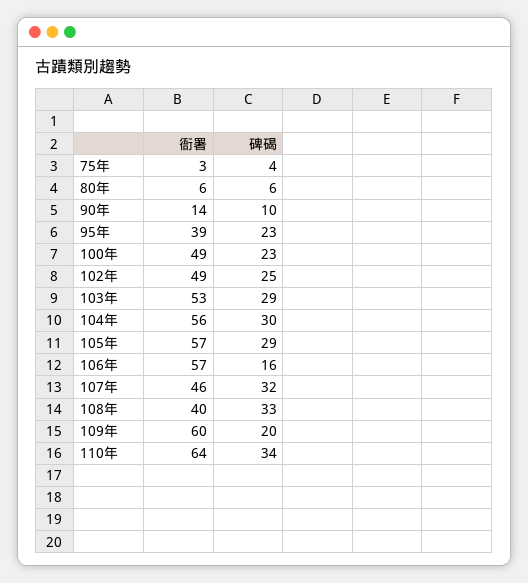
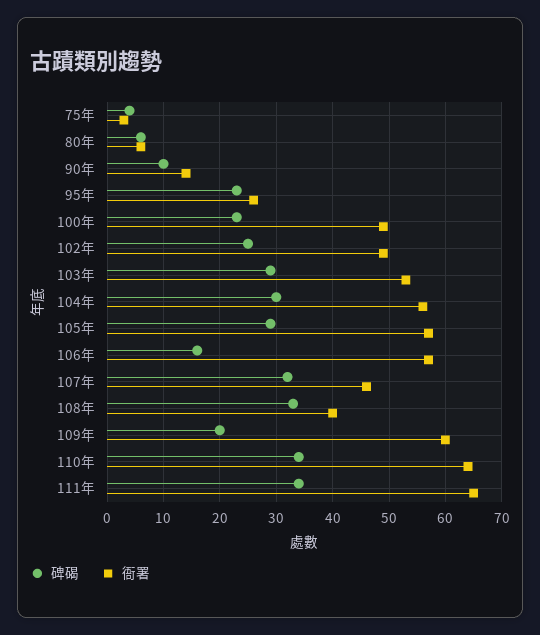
衙署, 95年: 39 -> 25
碑碣, 111年: none -> 35
衙署, 111年: none -> 65

